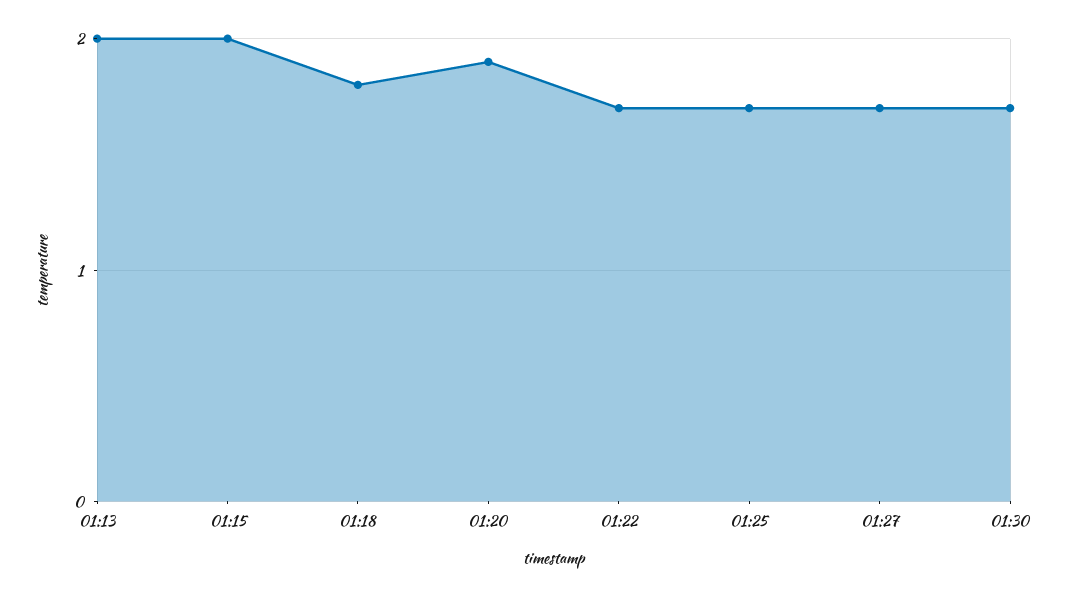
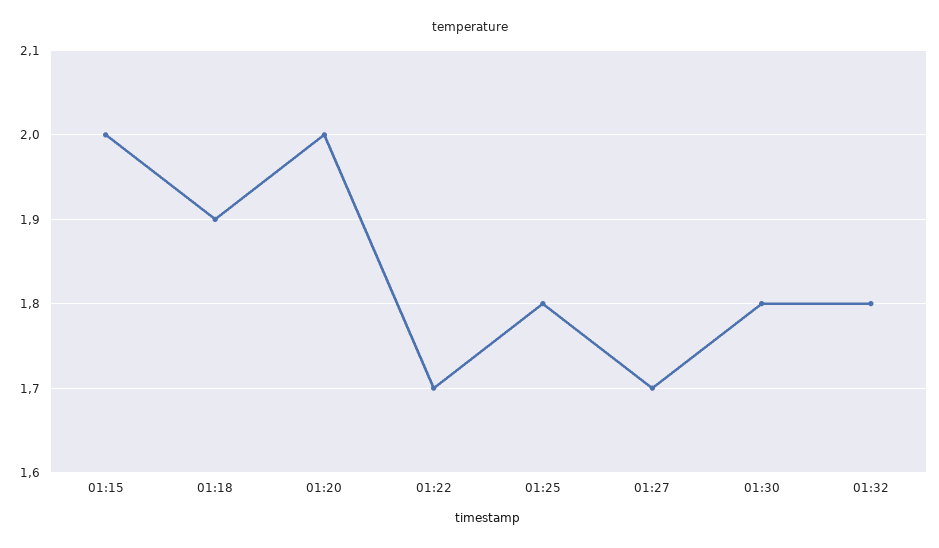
01:13: 2 -> none
01:18: 1.8 -> 1.9
01:20: 1.9 -> 2
01:25: 1.7 -> 1.8
01:30: 1.7 -> 1.8
01:32: none -> 1.8

